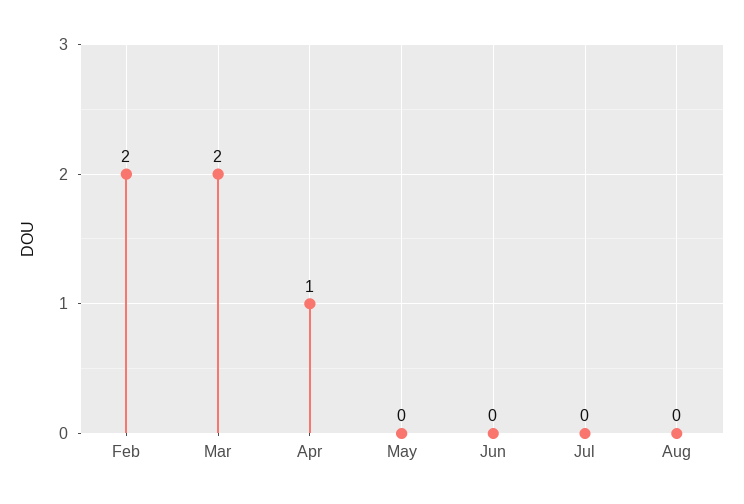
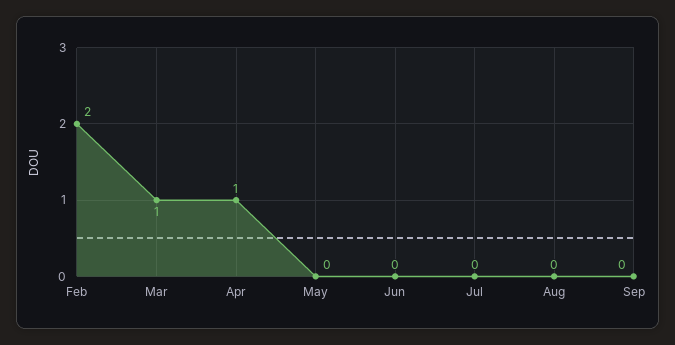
Mar: 2 -> 1
Sep: none -> 0

